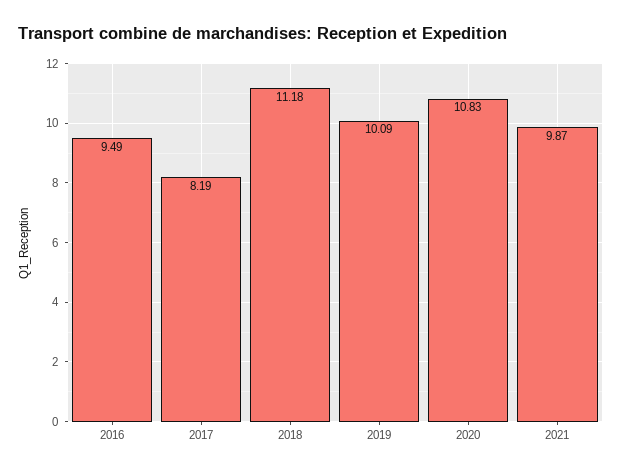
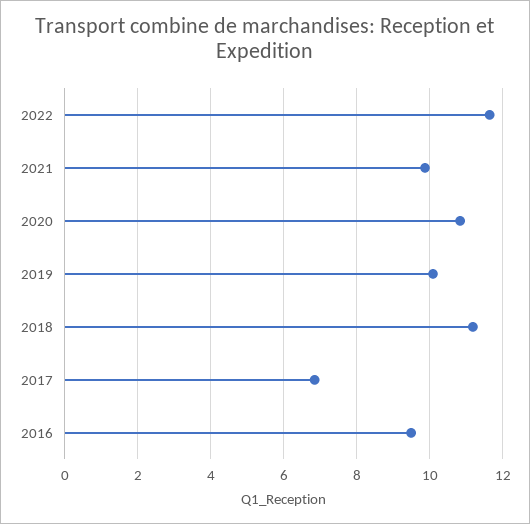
2017: 8.19 -> 6.8
2022: none -> 11.6

